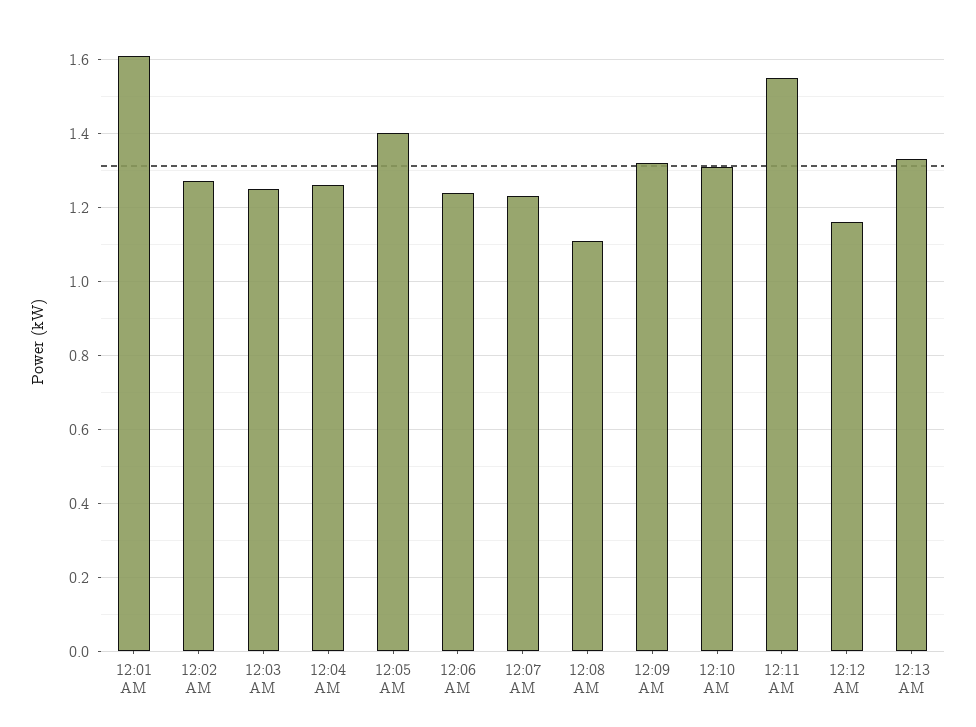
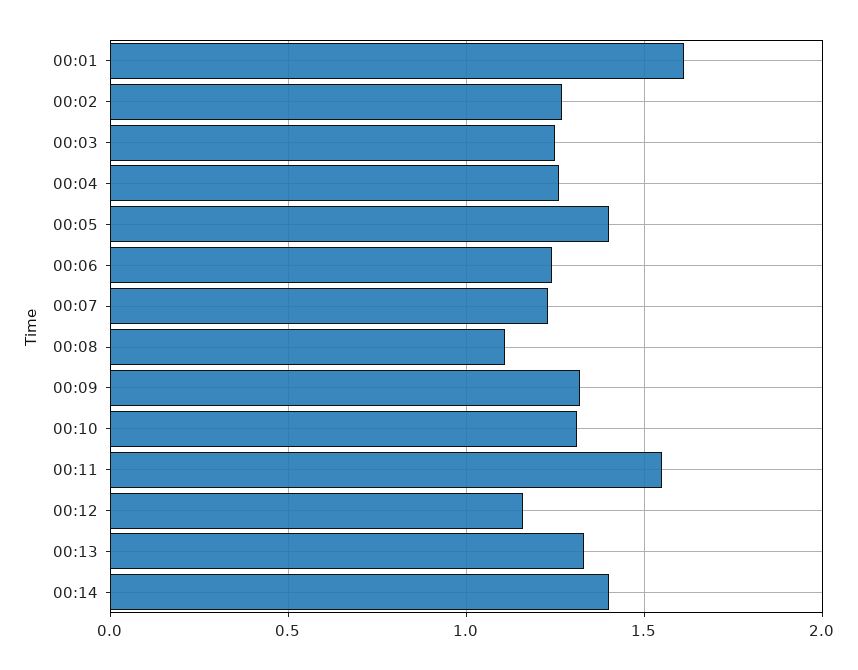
00:14: none -> 1.4

